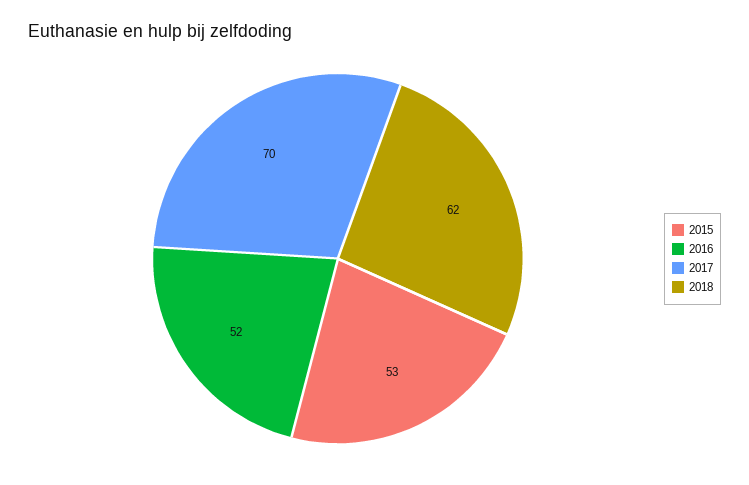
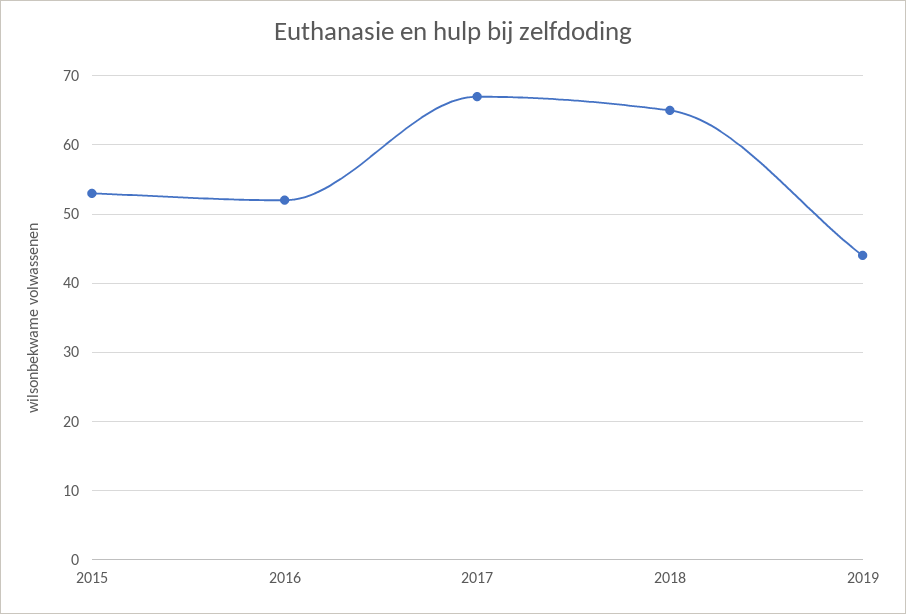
2017: 70 -> 67
2018: 62 -> 65
2019: none -> 44

